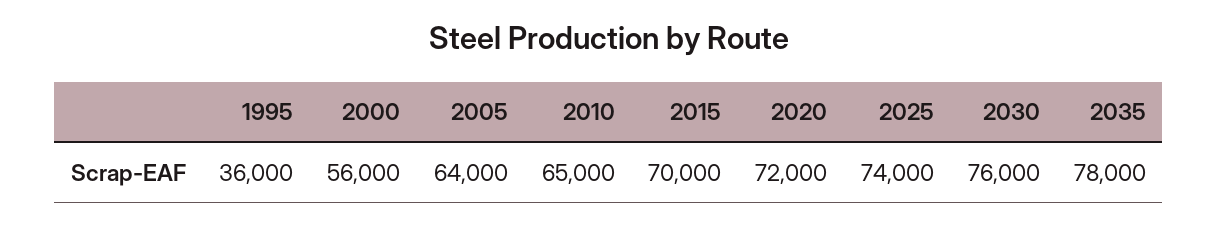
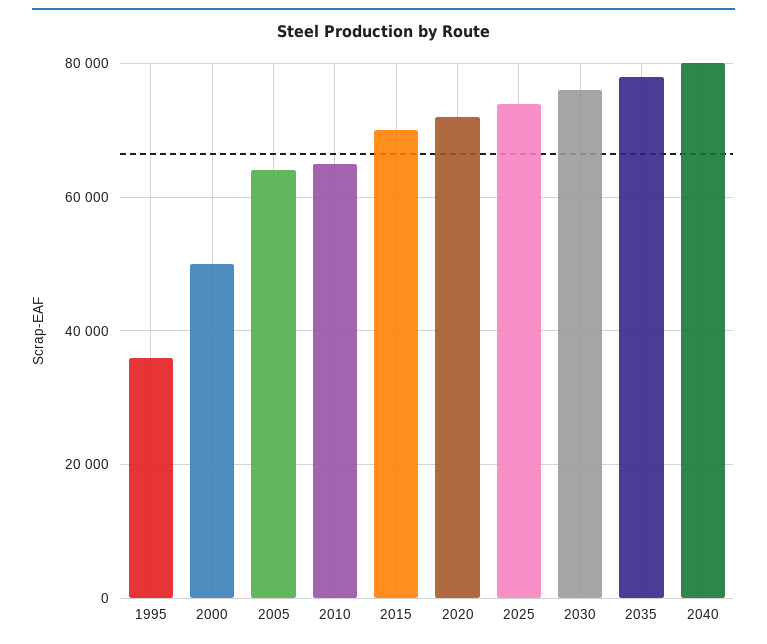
2000: 56000 -> 50000
2040: none -> 80000

